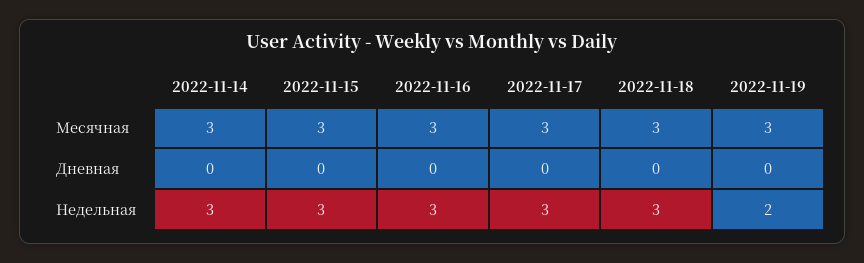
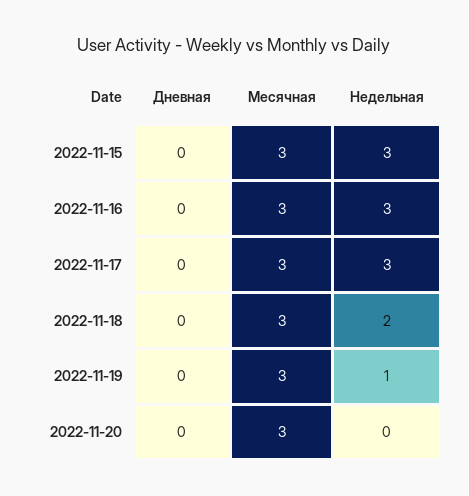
2022-11-14, Месячная: 3 -> none
2022-11-14, Дневная: 0 -> none
2022-11-14, Недельная: 3 -> none
2022-11-18, Недельная: 3 -> 2
2022-11-19, Недельная: 2 -> 1
2022-11-20, Дневная: none -> 0
2022-11-20, Месячная: none -> 3
2022-11-20, Недельная: none -> 0

